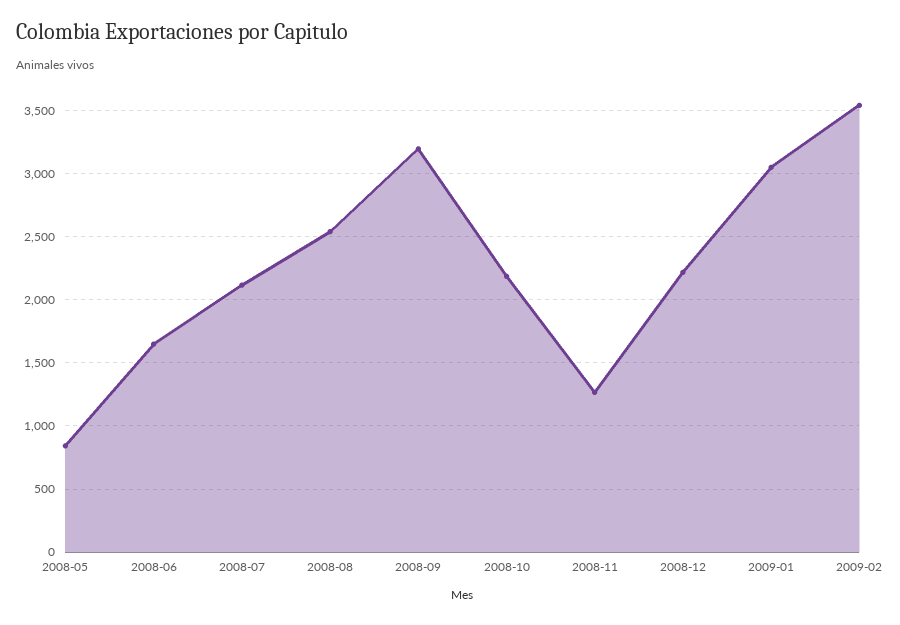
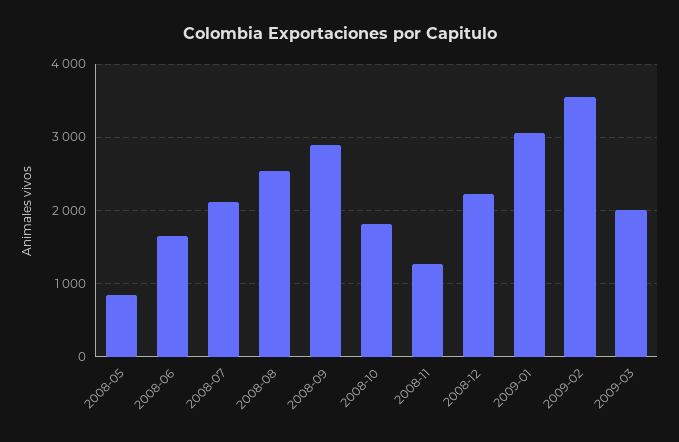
2008-09: 3200 -> 2900
2008-10: 2200 -> 1800
2009-03: none -> 2000

